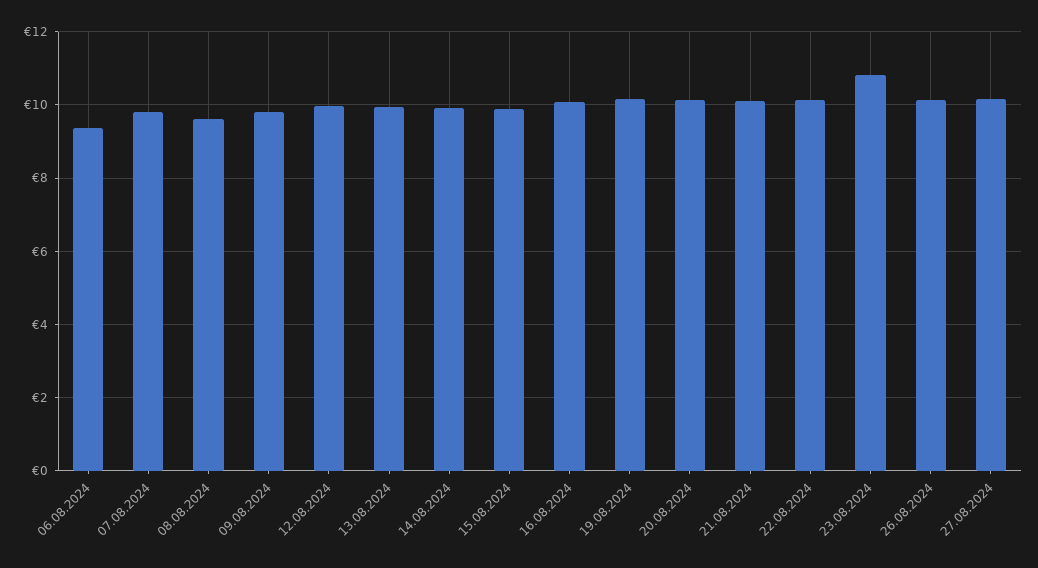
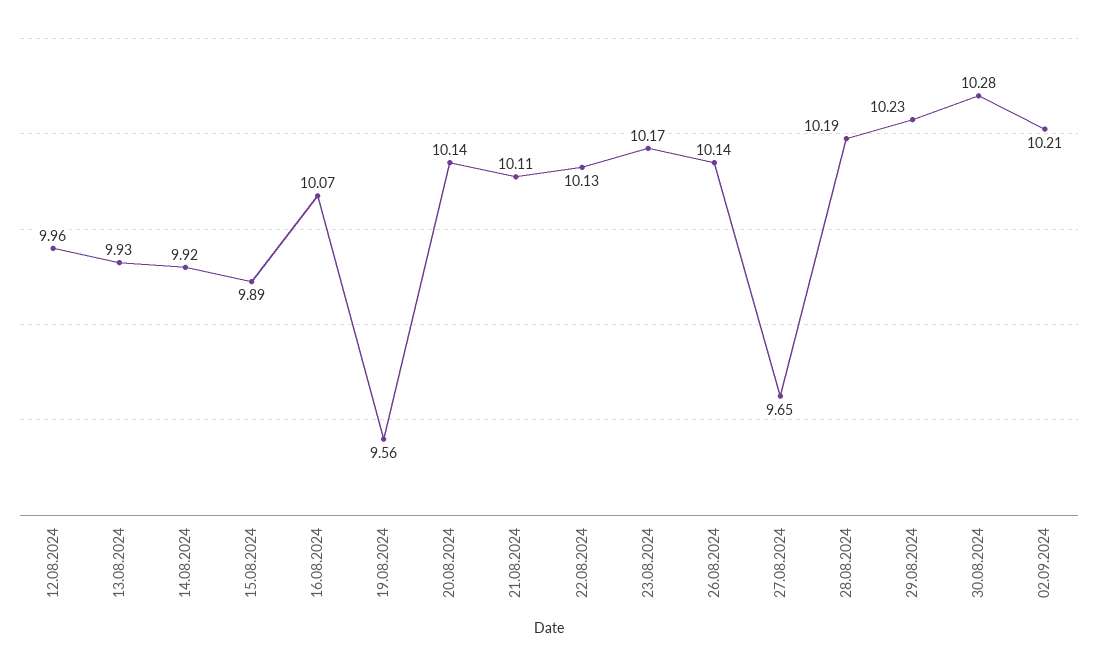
06.08.2024: 9.4 -> none
07.08.2024: 9.8 -> none
08.08.2024: 9.6 -> none
09.08.2024: 9.8 -> none
19.08.2024: 10.2 -> 9.56
23.08.2024: 10.8 -> 10.17
27.08.2024: 10.2 -> 9.65
28.08.2024: none -> 10.19
29.08.2024: none -> 10.23
30.08.2024: none -> 10.28
02.09.2024: none -> 10.21

